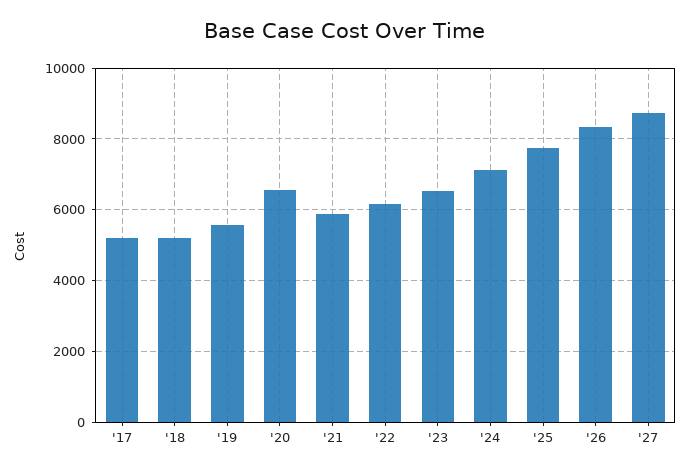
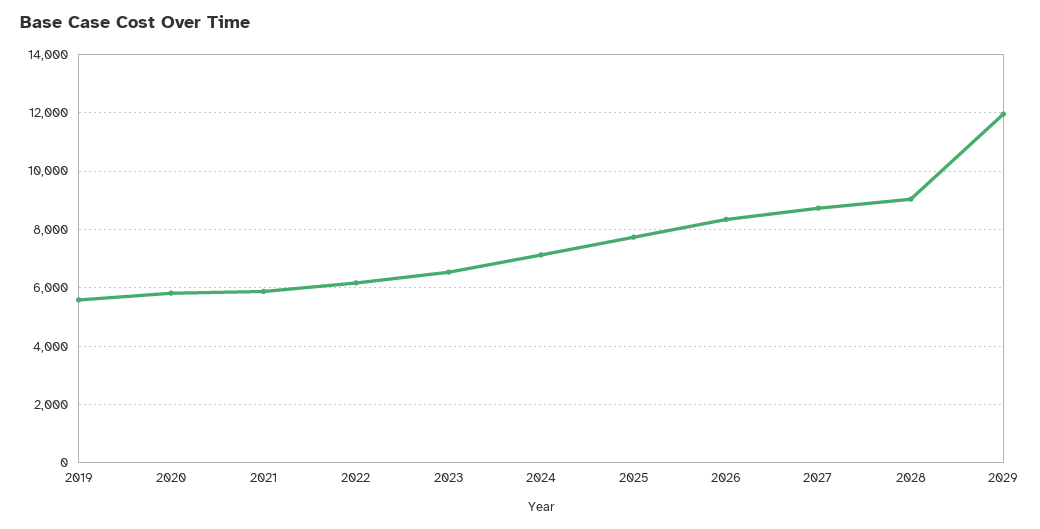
'17: 5200 -> none
'18: 5200 -> none
'20: 6600 -> 5750
2028: none -> 9000
2029: none -> 12000

